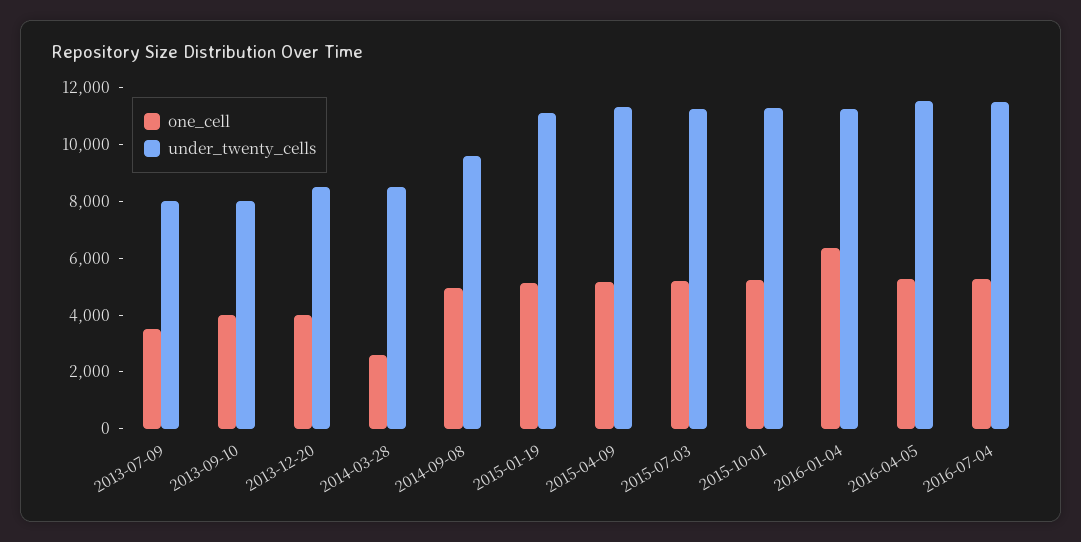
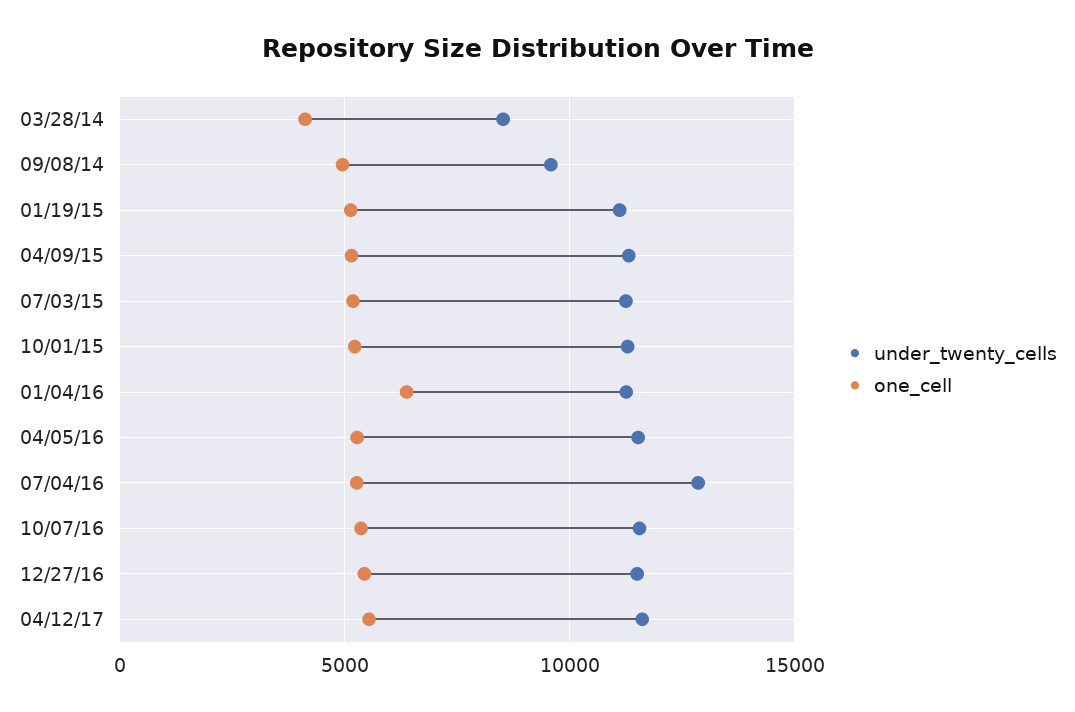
one_cell, 2013-07-09: 3500 -> none
under_twenty_cells, 2013-07-09: 8000 -> none
one_cell, 2013-09-10: 4000 -> none
under_twenty_cells, 2013-09-10: 8000 -> none
one_cell, 2013-12-20: 4000 -> none
under_twenty_cells, 2013-12-20: 8500 -> none
one_cell, 2014-03-28: 2500 -> 4000
under_twenty_cells, 2016-07-04: 11500 -> 13000
under_twenty_cells, 10/07/16: none -> 11500
one_cell, 10/07/16: none -> 5500
under_twenty_cells, 12/27/16: none -> 11500
one_cell, 12/27/16: none -> 5500
under_twenty_cells, 04/12/17: none -> 11500
one_cell, 04/12/17: none -> 5500

